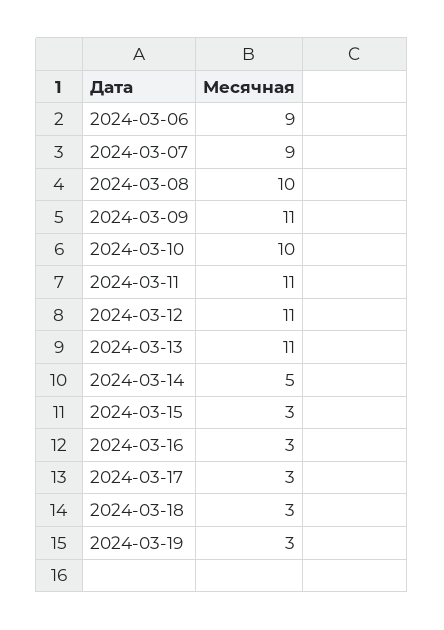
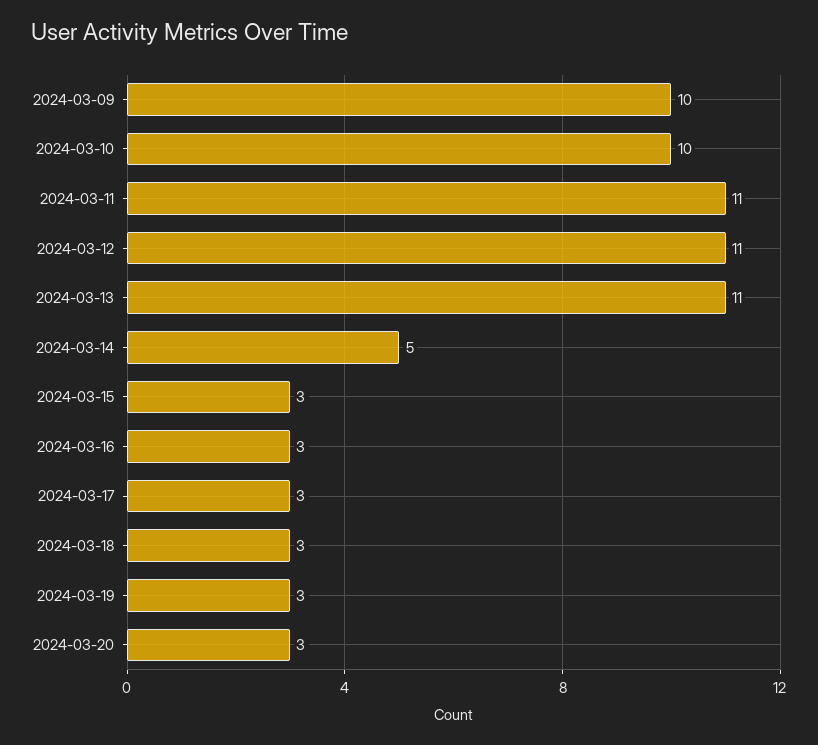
2024-03-06: 9 -> none
2024-03-07: 9 -> none
2024-03-08: 10 -> none
2024-03-09: 11 -> 10
2024-03-20: none -> 3

